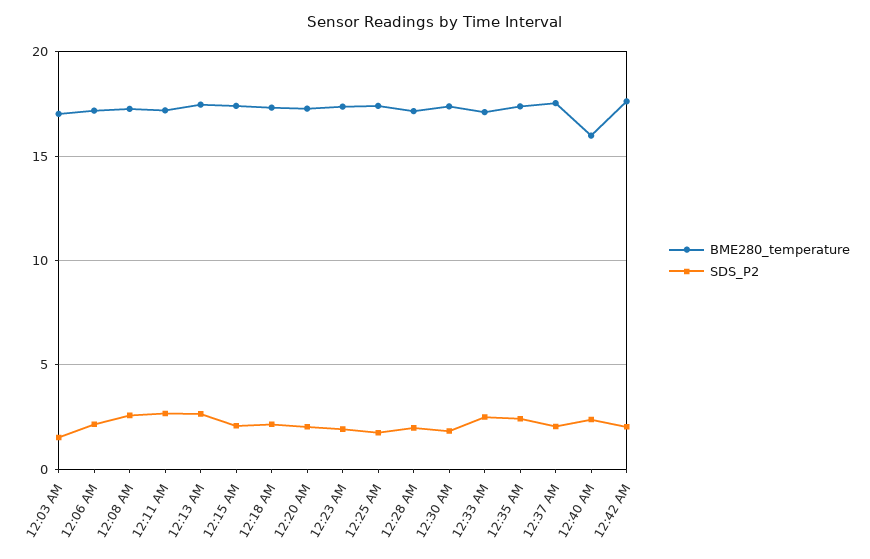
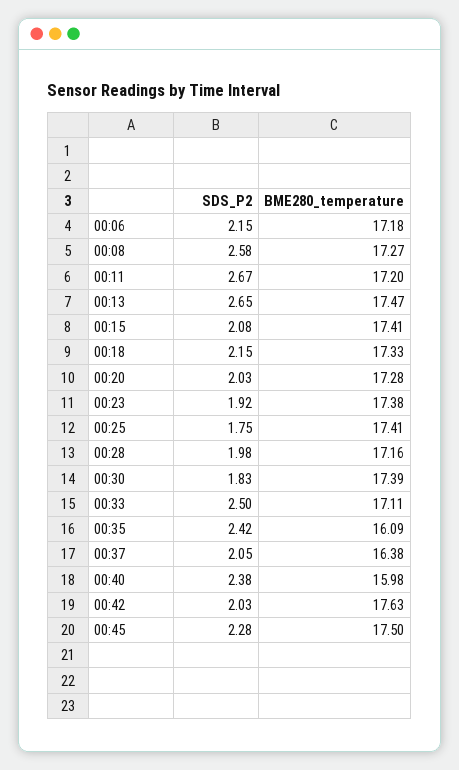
BME280_temperature, 12:03 AM: 17 -> none
SDS_P2, 12:03 AM: 1.5 -> none
BME280_temperature, 12:35 AM: 17.5 -> 16.09
BME280_temperature, 12:37 AM: 17.5 -> 16.38
SDS_P2, 00:45: none -> 2.28
BME280_temperature, 00:45: none -> 17.5

